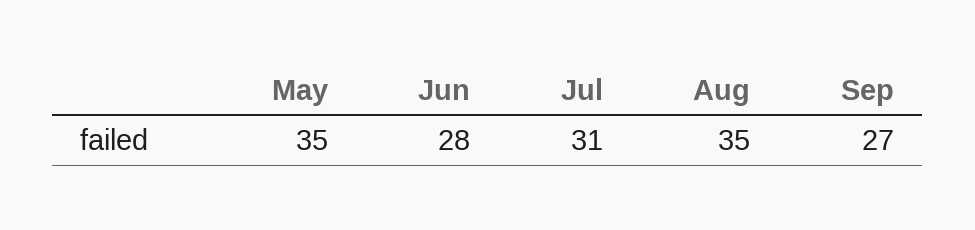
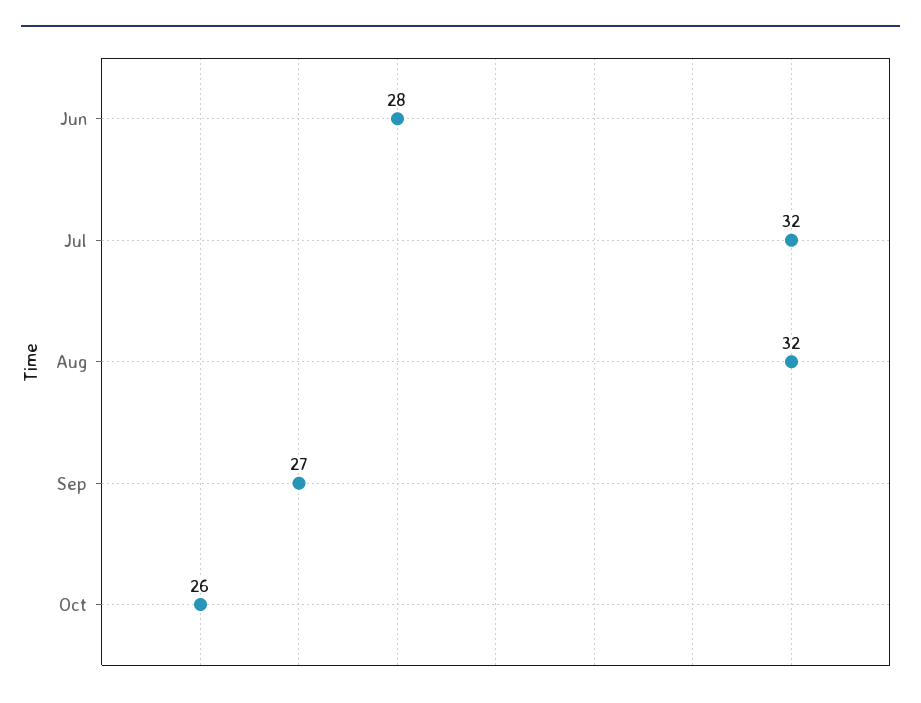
May: 35 -> none
Jul: 31 -> 32
Aug: 35 -> 32
Oct: none -> 26

